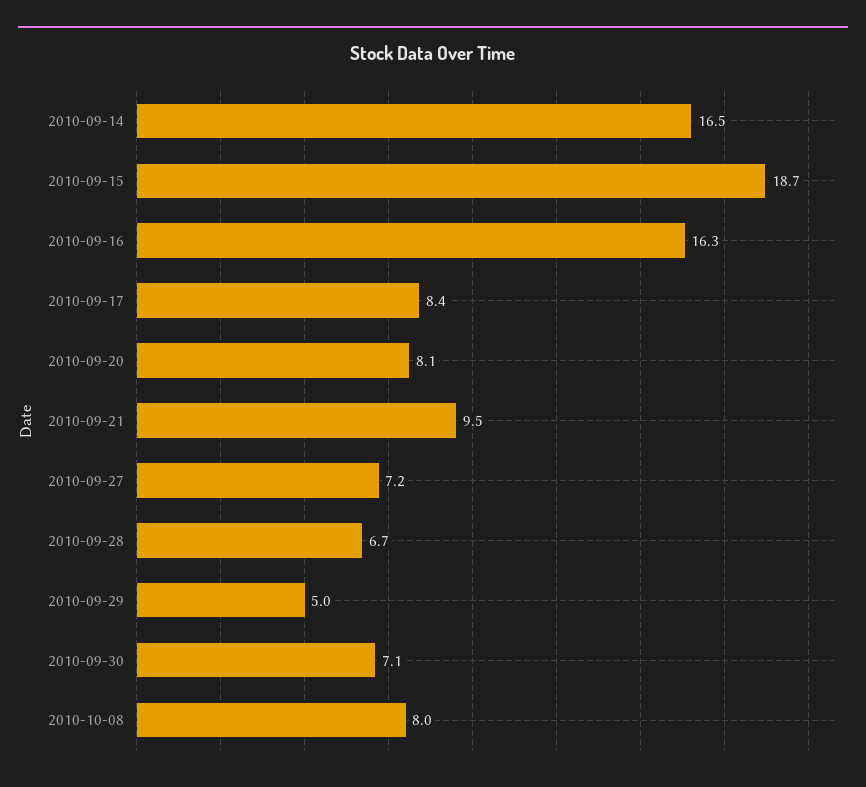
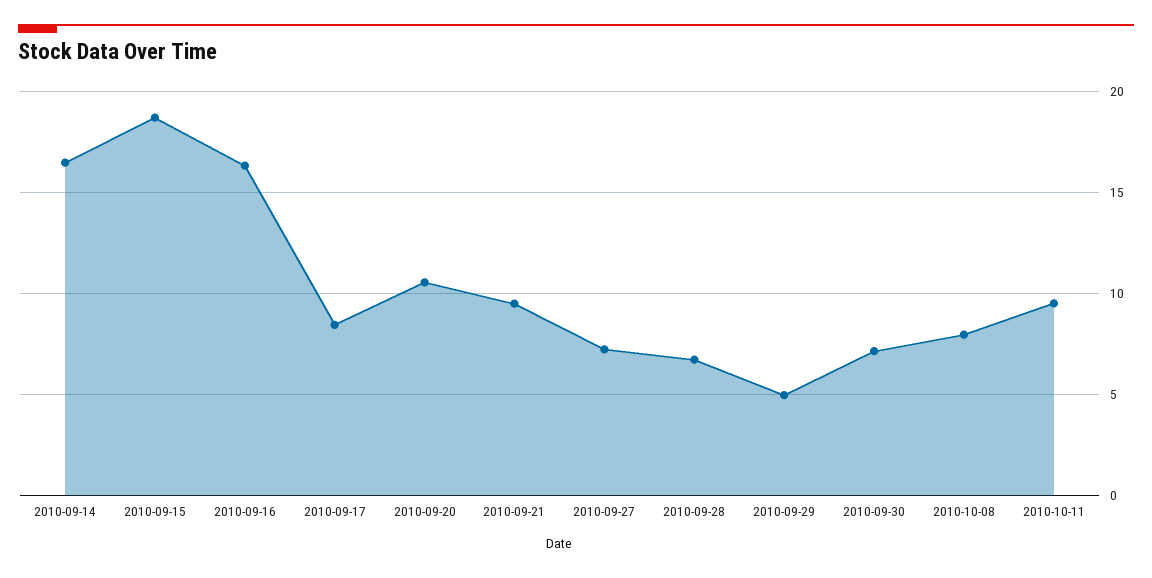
2010-09-20: 8.1 -> 10.5
2010-10-11: none -> 9.5

